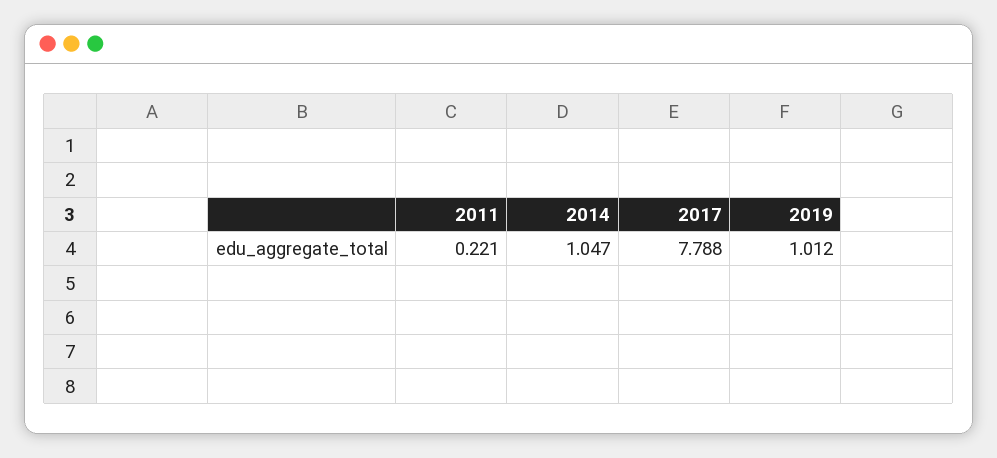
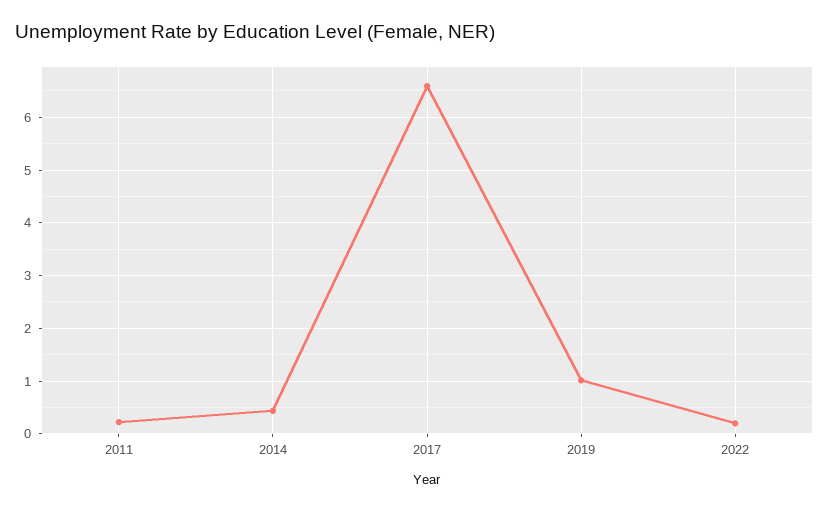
2014: 1.047 -> 0.4
2017: 7.788 -> 6.6
2022: none -> 0.2

